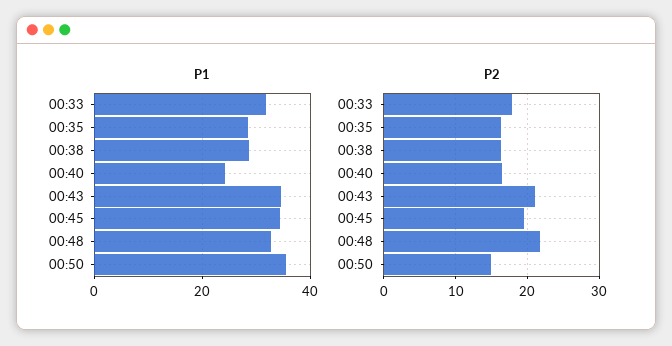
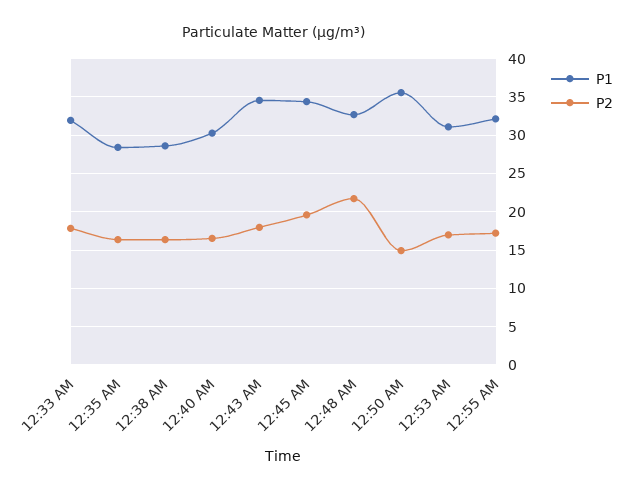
P1, 00:40: 24 -> 30
P2, 00:43: 21 -> 18
P1, 12:53 AM: none -> 31
P2, 12:53 AM: none -> 17
P1, 12:55 AM: none -> 32
P2, 12:55 AM: none -> 17

